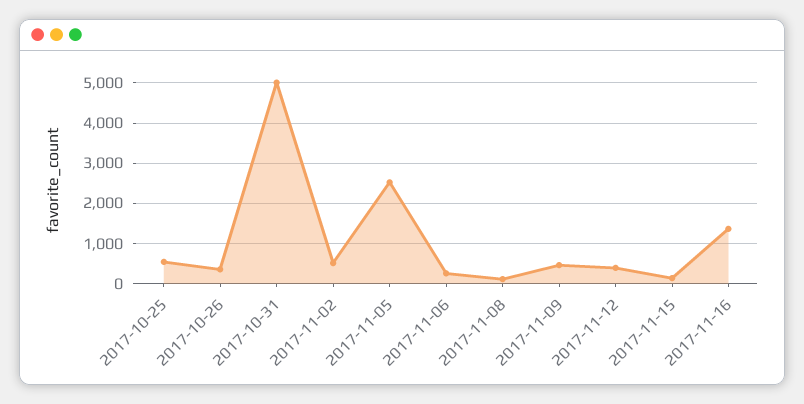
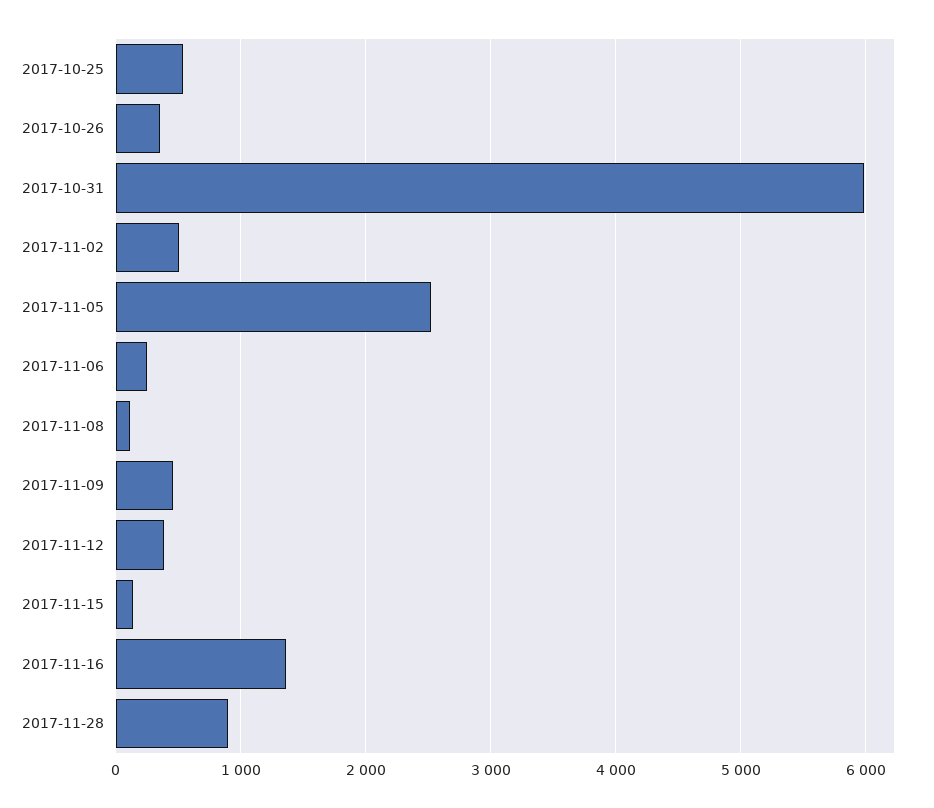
2017-10-31: 5000 -> 6000
2017-11-28: none -> 900

